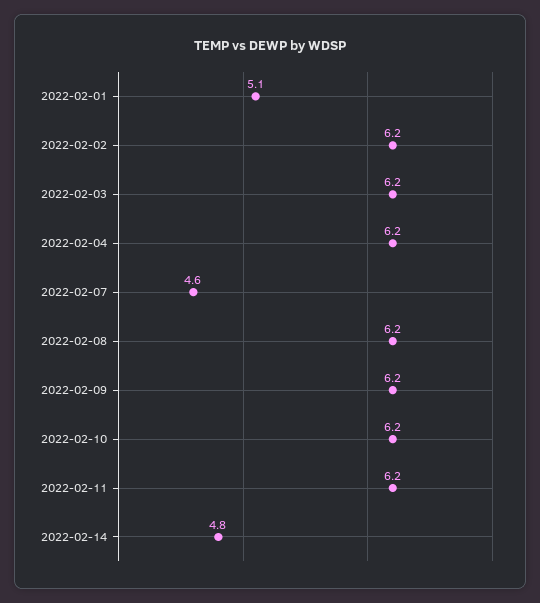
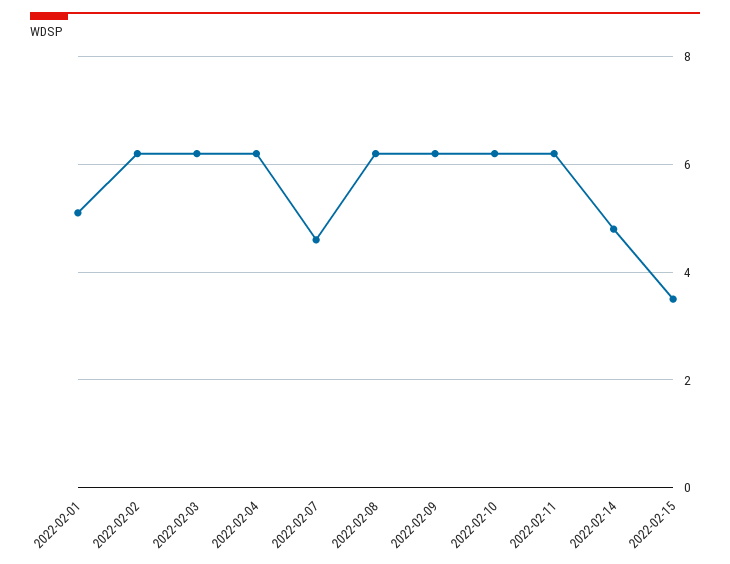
2022-02-15: none -> 3.5

